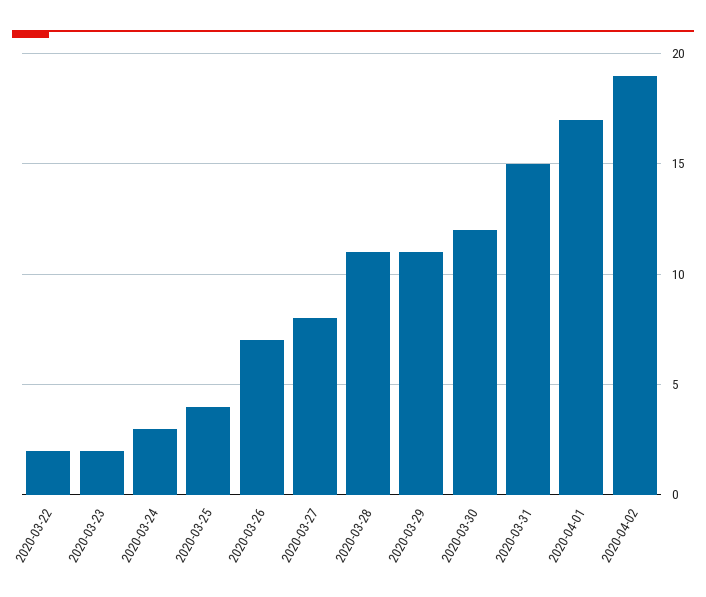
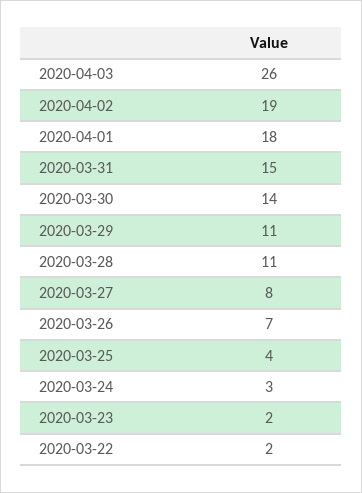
2020-03-30: 12 -> 14
2020-04-01: 17 -> 18
2020-04-03: none -> 26

